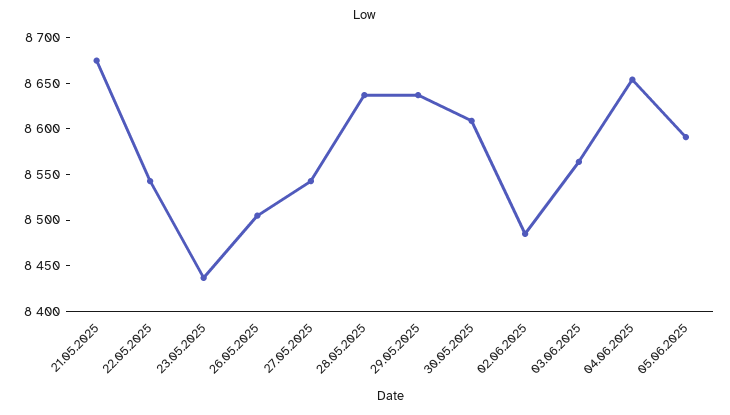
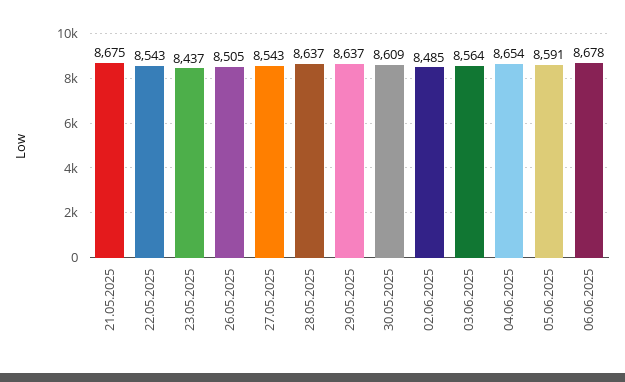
06.06.2025: none -> 8678

